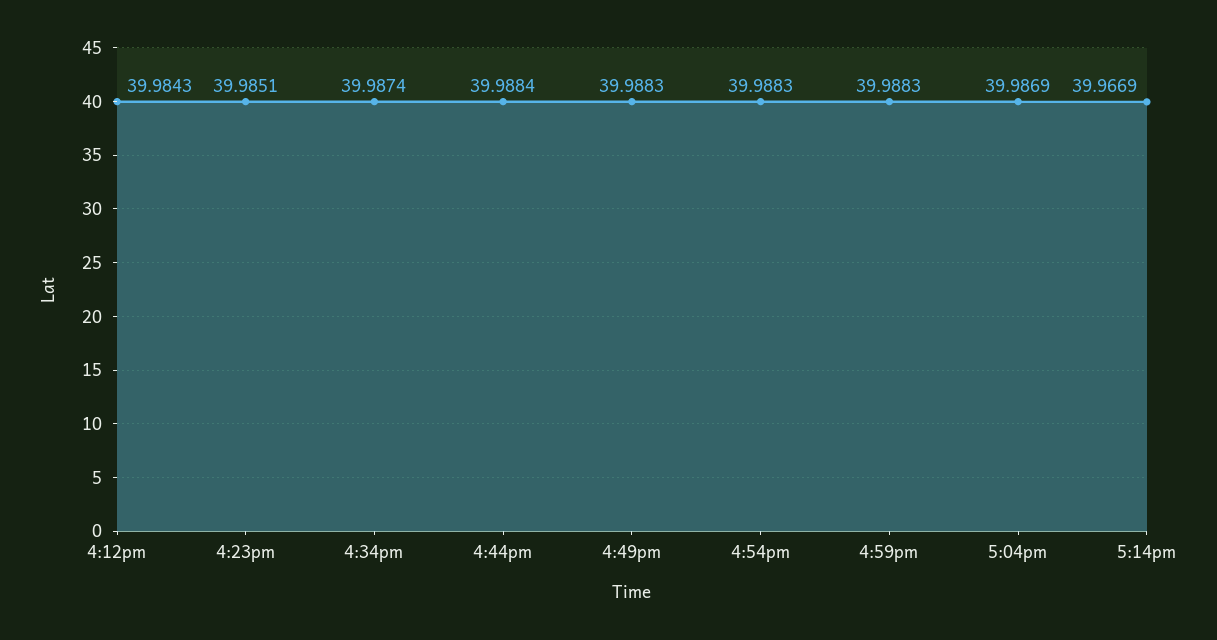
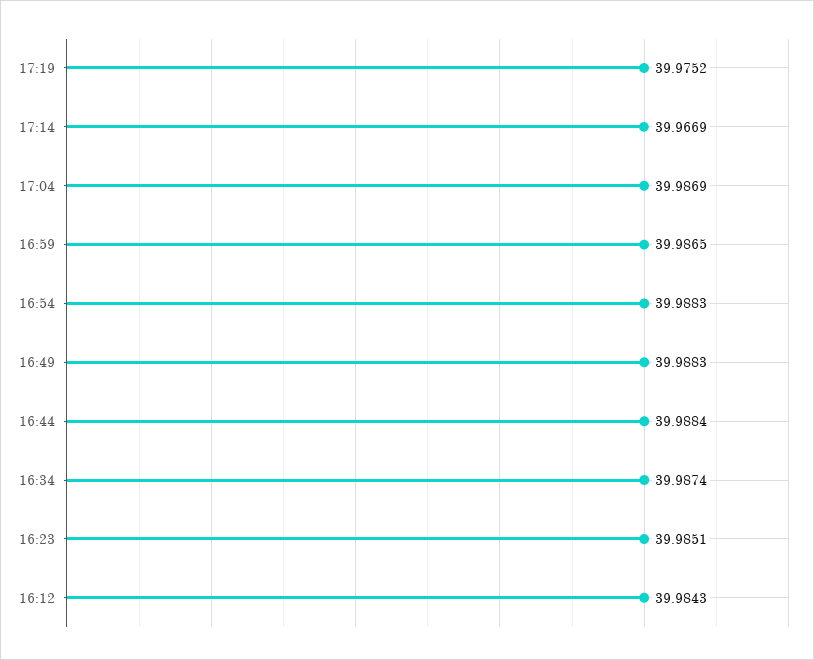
4:59pm: 39.9883 -> 39.9865
17:19: none -> 39.9752

